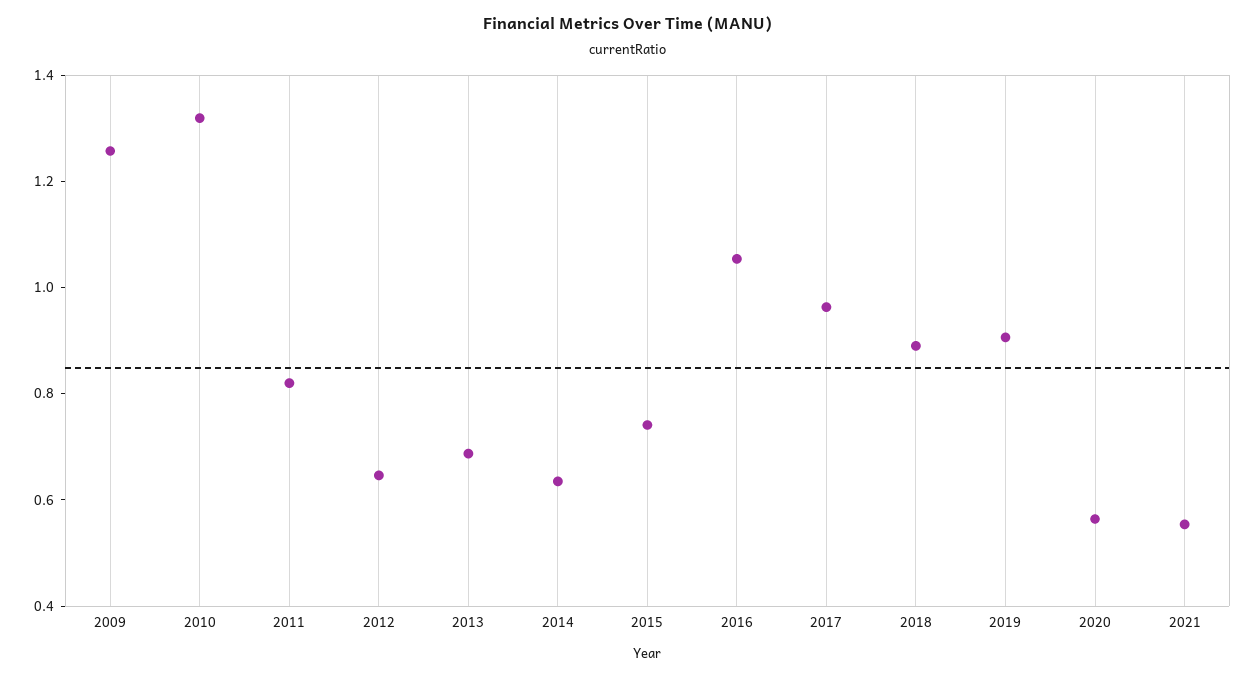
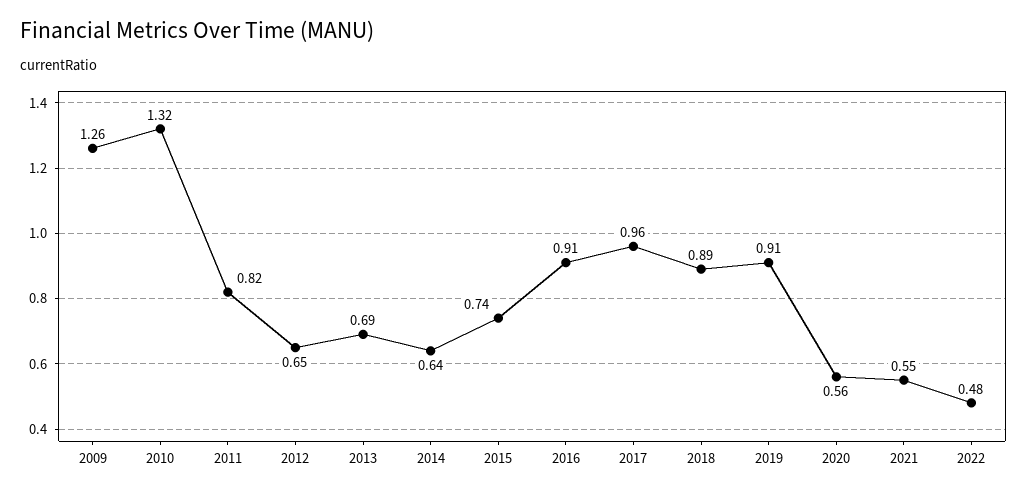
2016: 1.05 -> 0.91
2022: none -> 0.48

